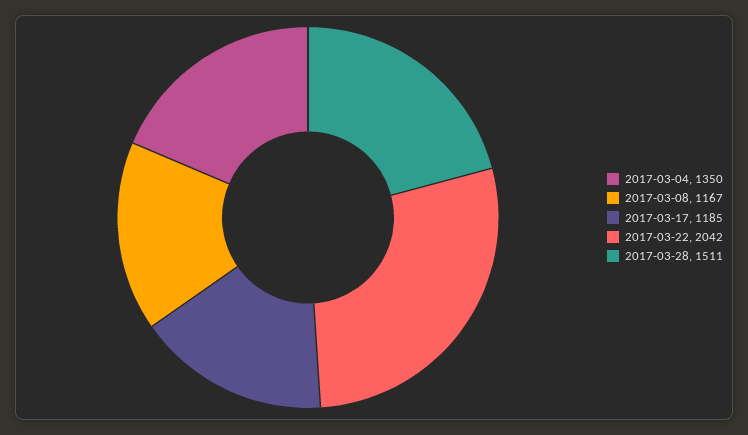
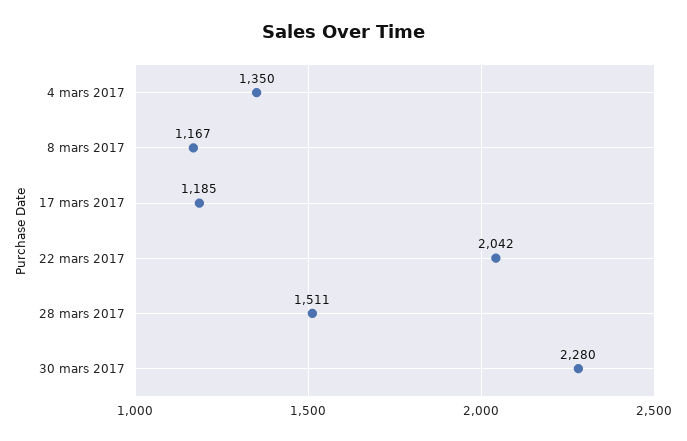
30 mars 2017: none -> 2280

